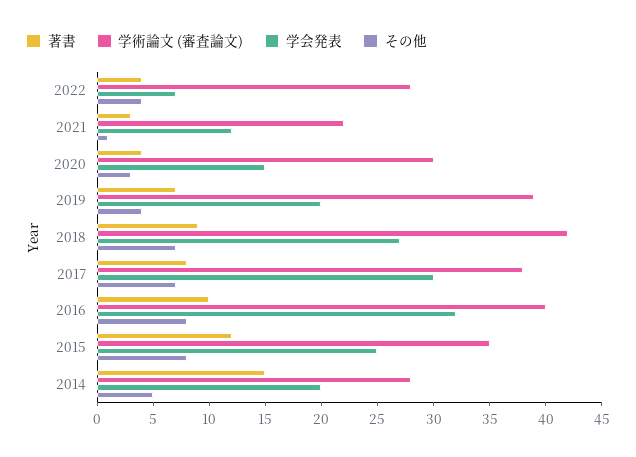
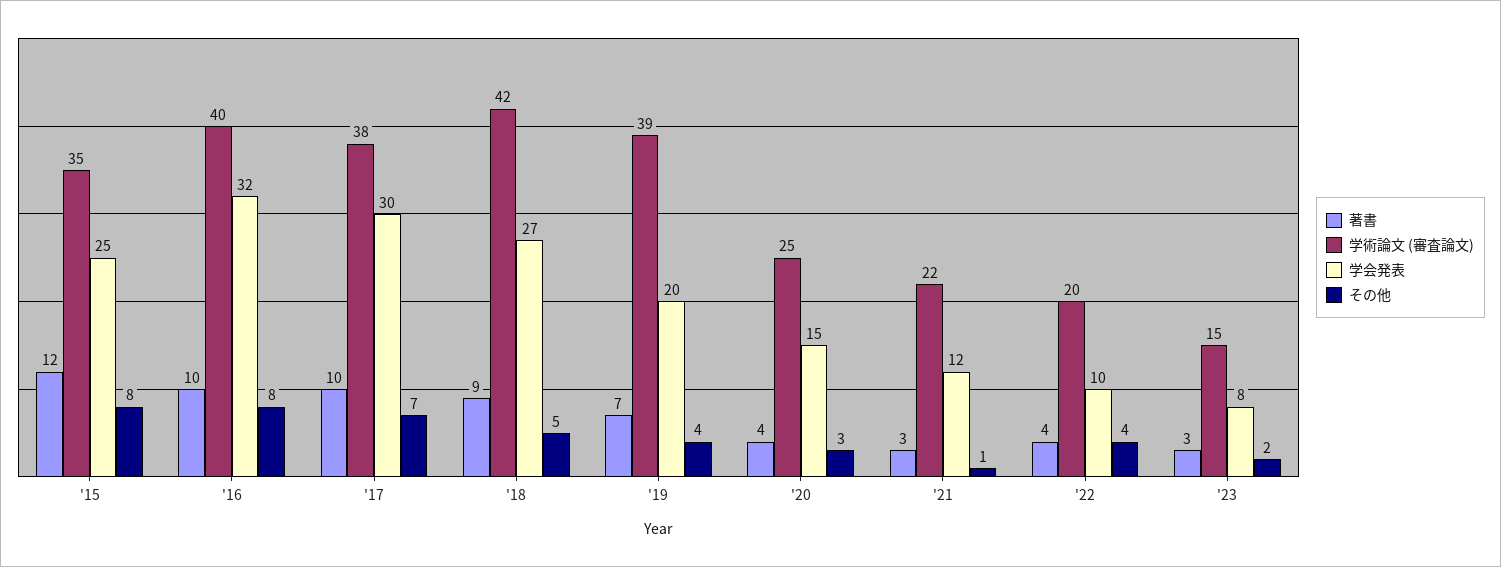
学術論文 (審査論文), 2022: 28 -> 20
学会発表, 2022: 7 -> 10
学術論文 (審査論文), 2020: 30 -> 25
その他, 2018: 7 -> 5
著書, 2017: 8 -> 10
著書, 2014: 15 -> none
学術論文 (審査論文), 2014: 28 -> none
学会発表, 2014: 20 -> none
その他, 2014: 5 -> none
著書, '23: none -> 3
学術論文 (審査論文), '23: none -> 15
学会発表, '23: none -> 8
その他, '23: none -> 2

